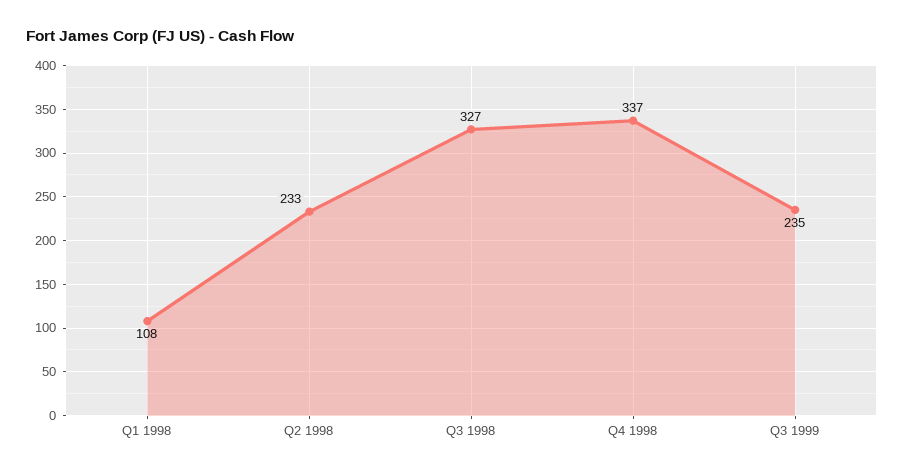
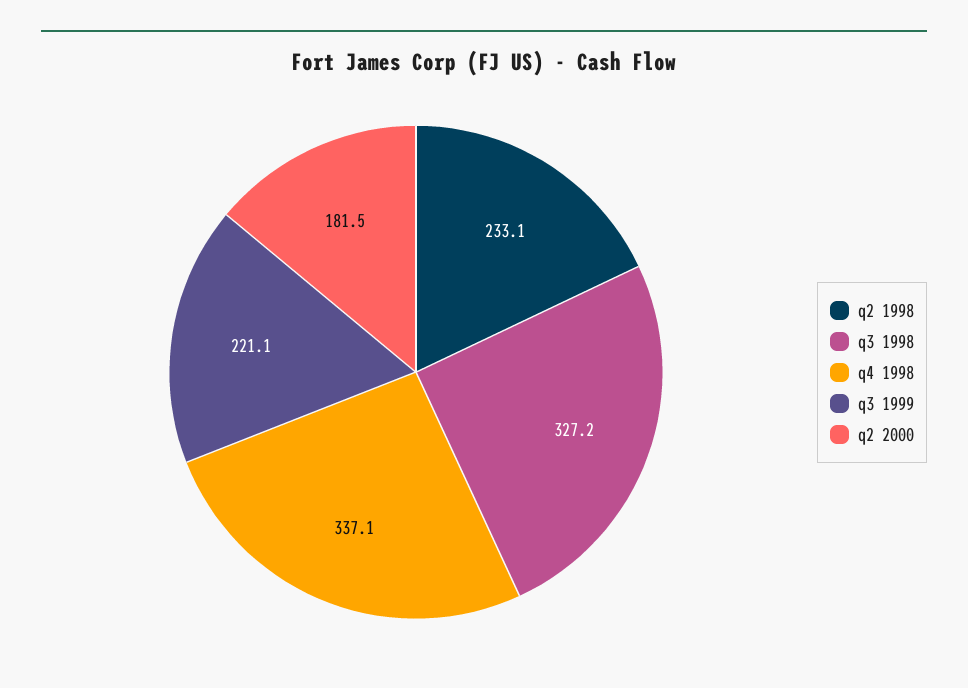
Q1 1998: 108 -> none
Q3 1999: 235 -> 221.1
q2 2000: none -> 181.5

